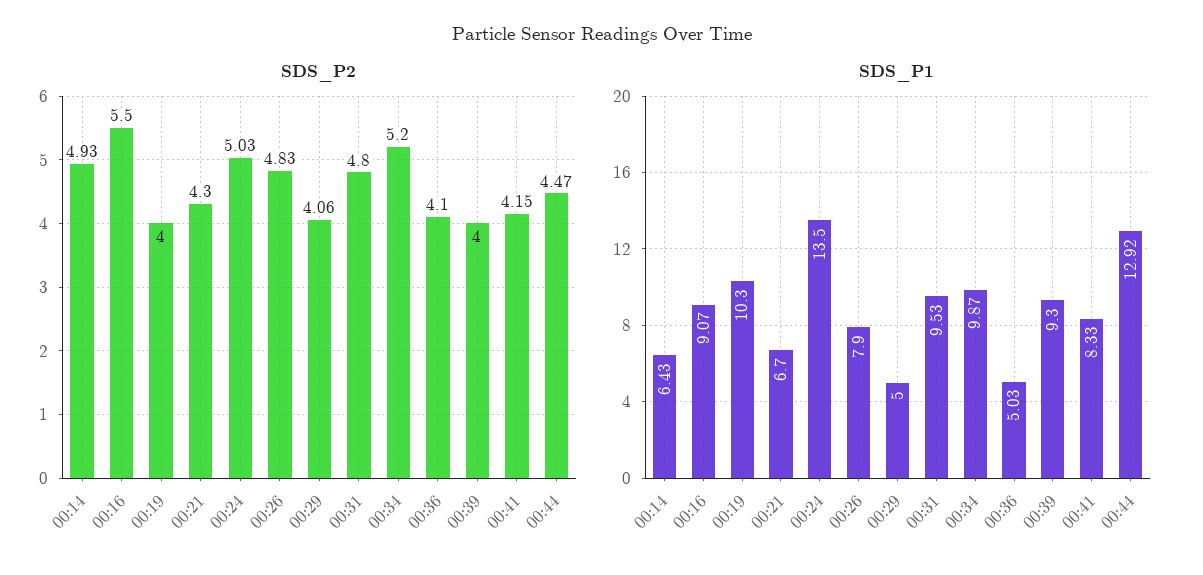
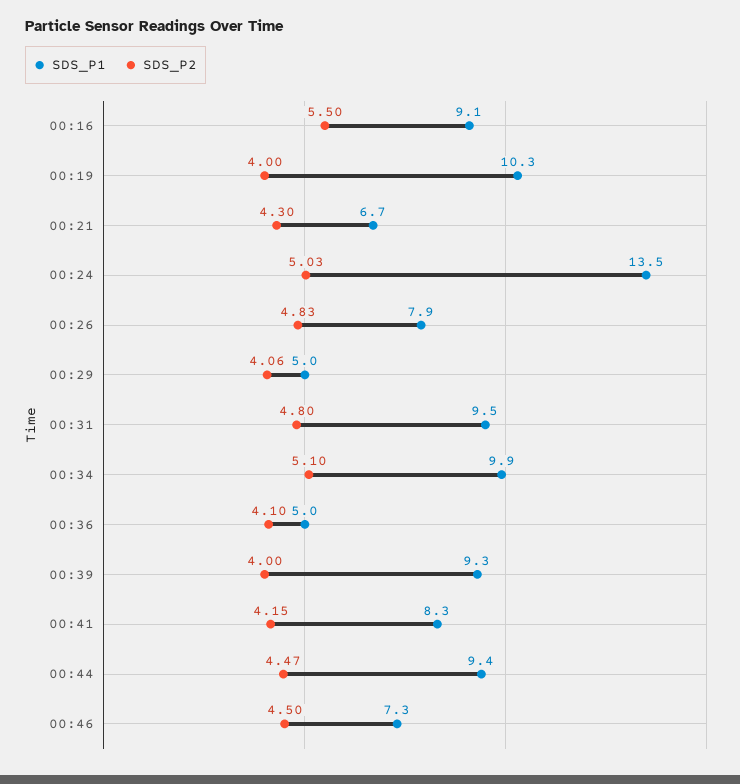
SDS_P2, 00:14: 4.93 -> none
SDS_P2, 00:34: 5.2 -> 5.1
SDS_P1, 00:14: 6.43 -> none
SDS_P1, 00:44: 12.92 -> 9.4
SDS_P1, 00:46: none -> 7.3
SDS_P2, 00:46: none -> 4.5

